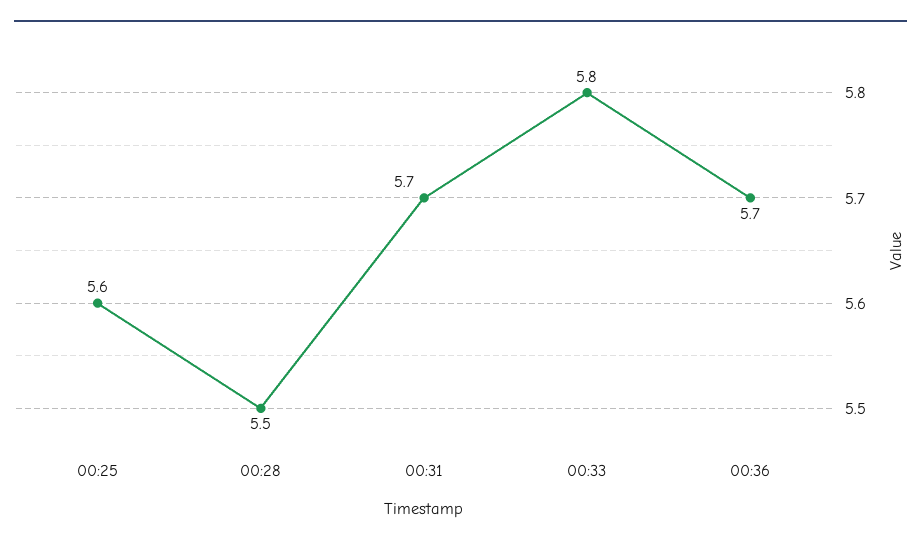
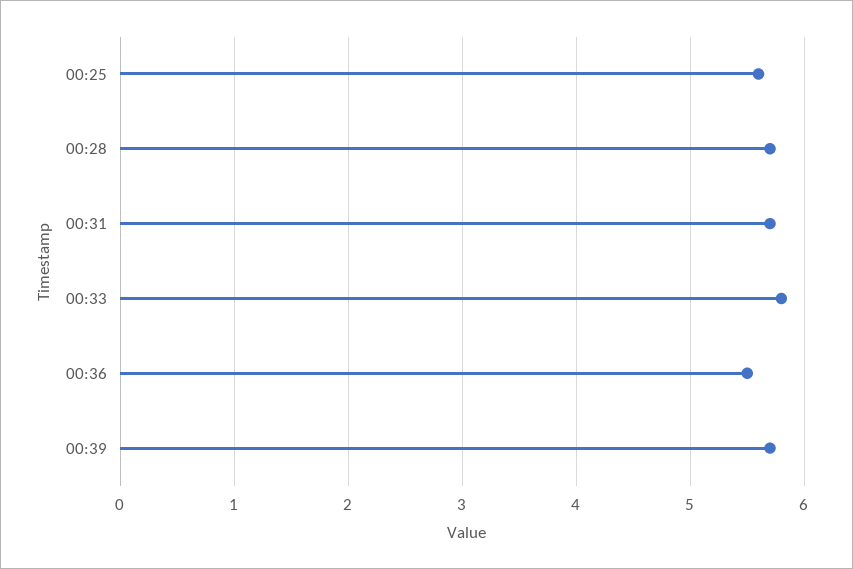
00:28: 5.5 -> 5.7
00:36: 5.7 -> 5.5
00:39: none -> 5.7

